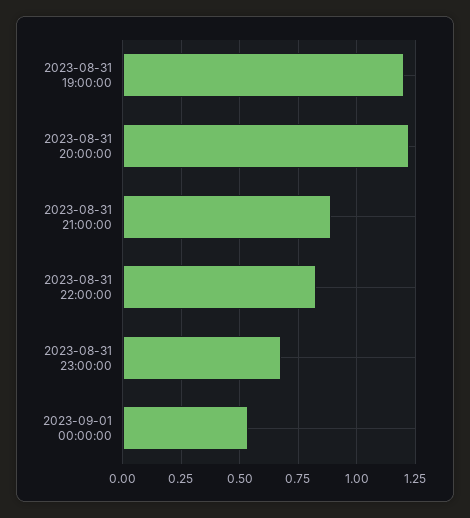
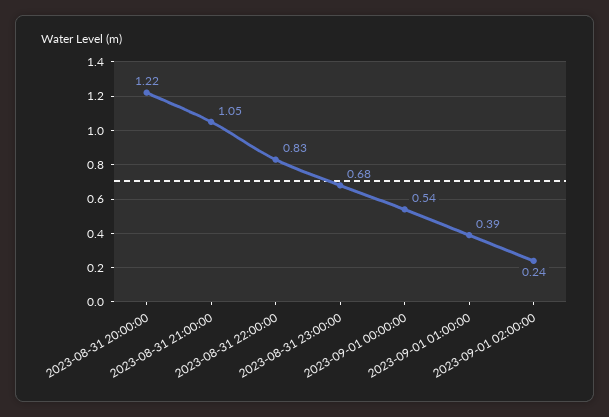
2023-08-31 19:00:00: 1.2 -> none
2023-08-31 21:00:00: 0.9 -> 1.05
2023-09-01 01:00:00: none -> 0.39
2023-09-01 02:00:00: none -> 0.24

